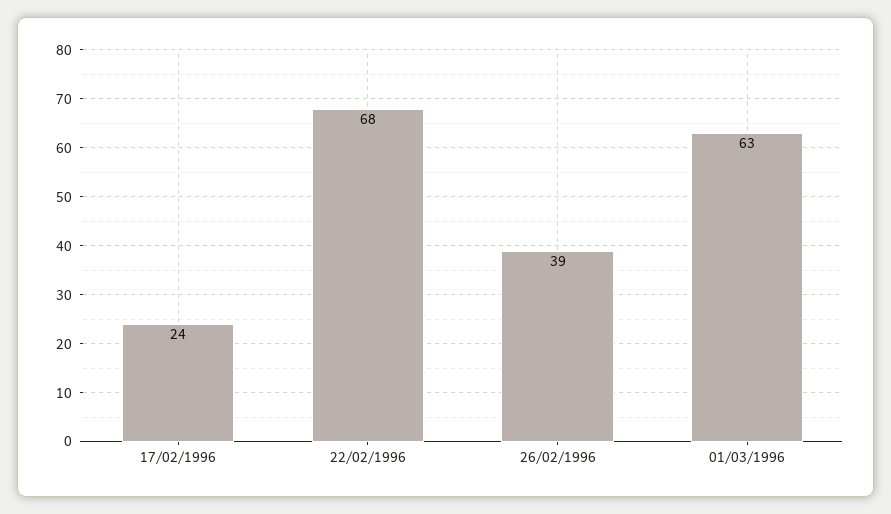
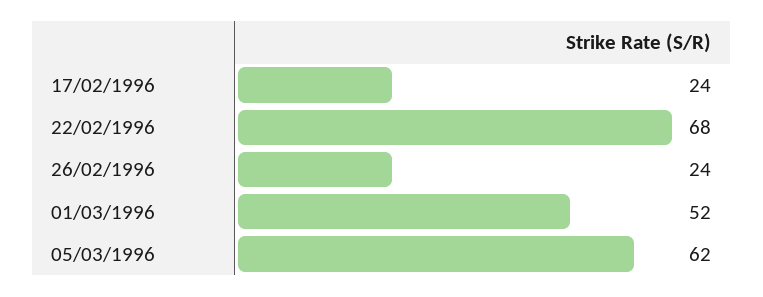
26/02/1996: 39 -> 24
01/03/1996: 63 -> 52
05/03/1996: none -> 62

